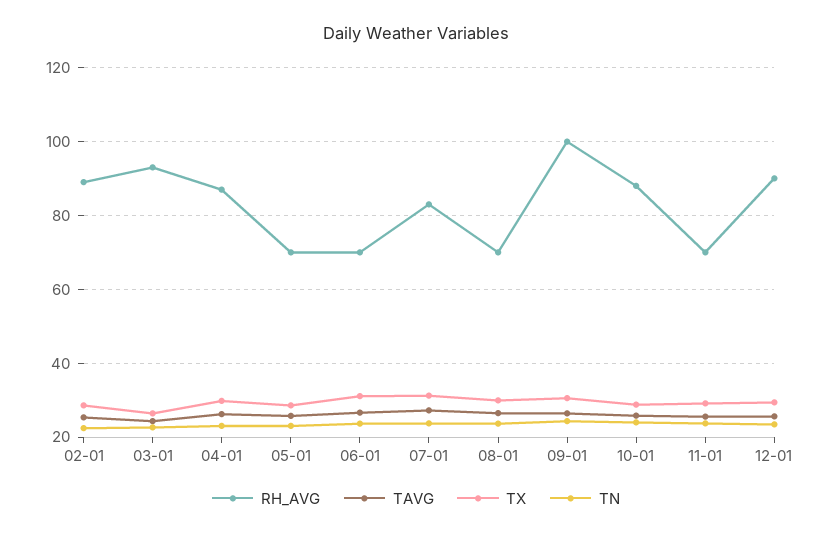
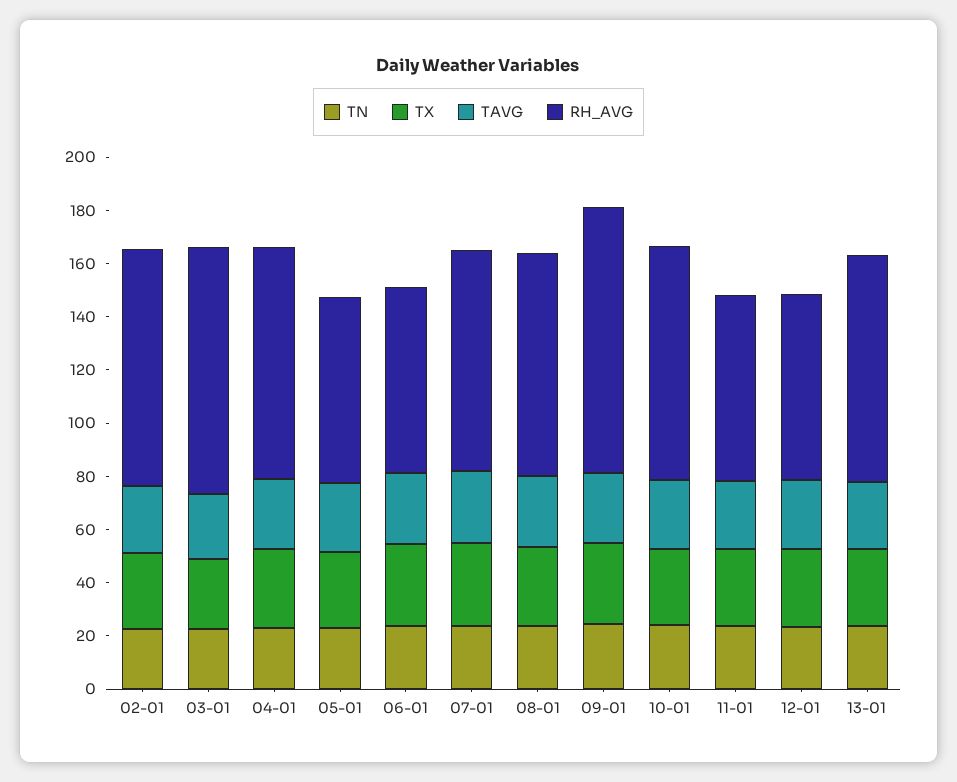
RH_AVG, 08-01: 70 -> 85
RH_AVG, 12-01: 90 -> 70
TN, 13-01: none -> 25
TX, 13-01: none -> 30
TAVG, 13-01: none -> 25
RH_AVG, 13-01: none -> 85

